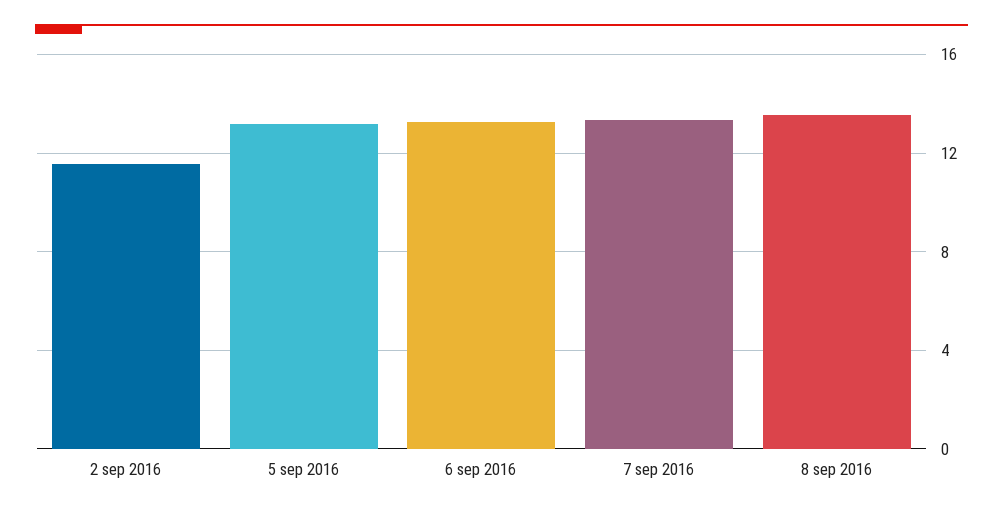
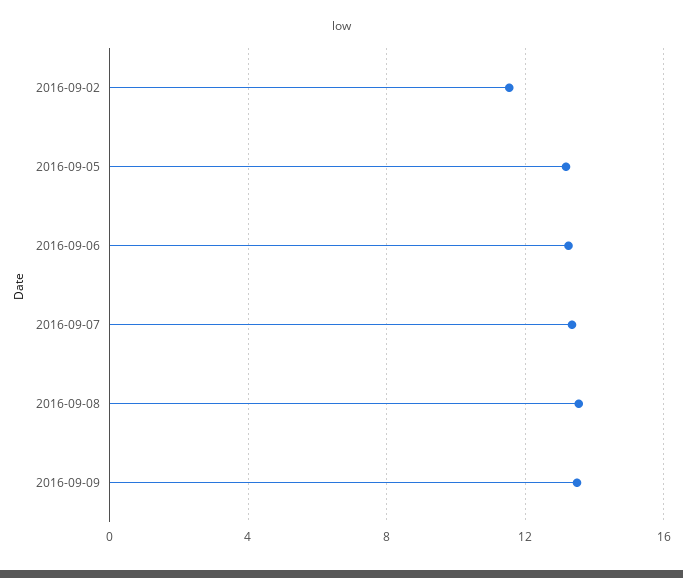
2016-09-09: none -> 13.5

